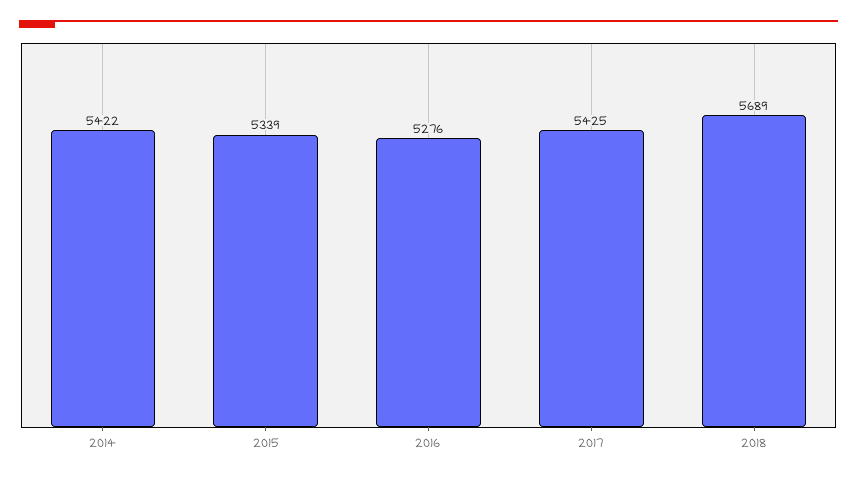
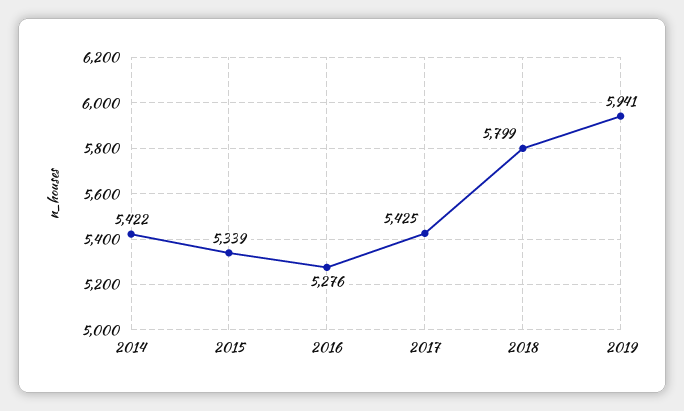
2018: 5689 -> 5799
2019: none -> 5941

